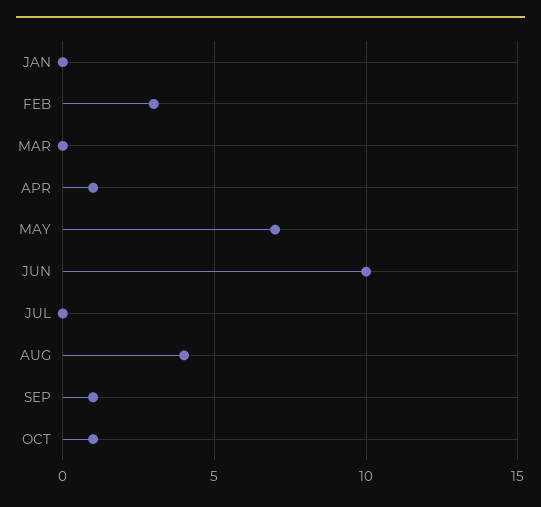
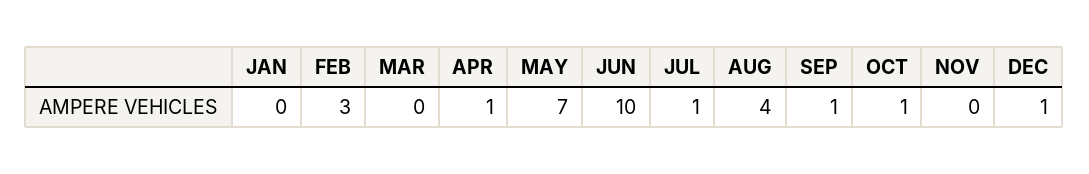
JUL: 0 -> 1
NOV: none -> 0
DEC: none -> 1

